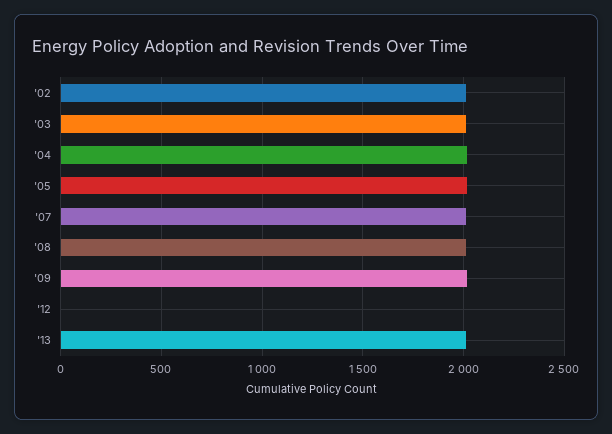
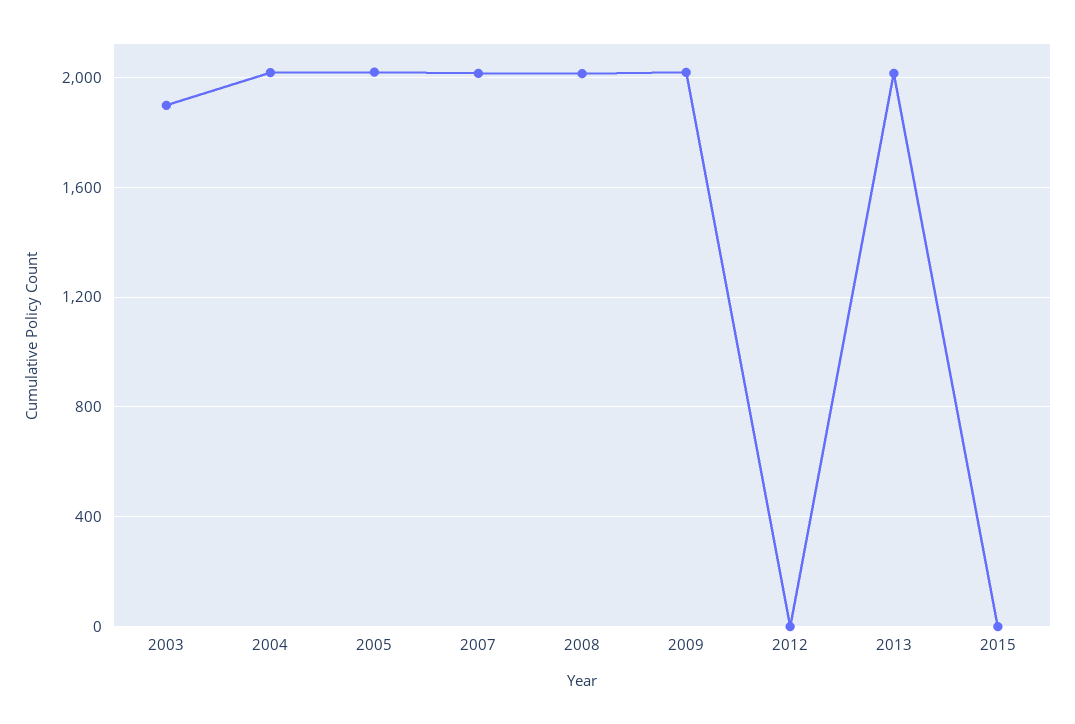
'02: 2000 -> none
'03: 2000 -> 1900
2015: none -> 0

